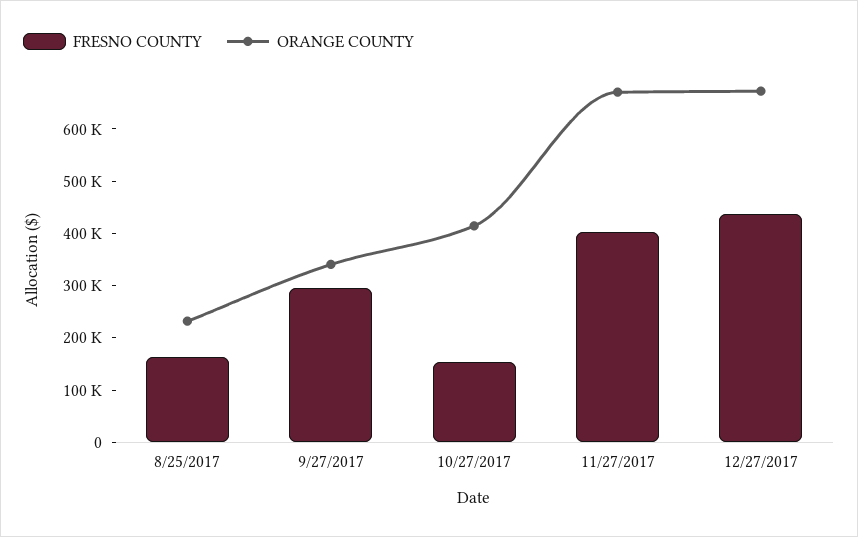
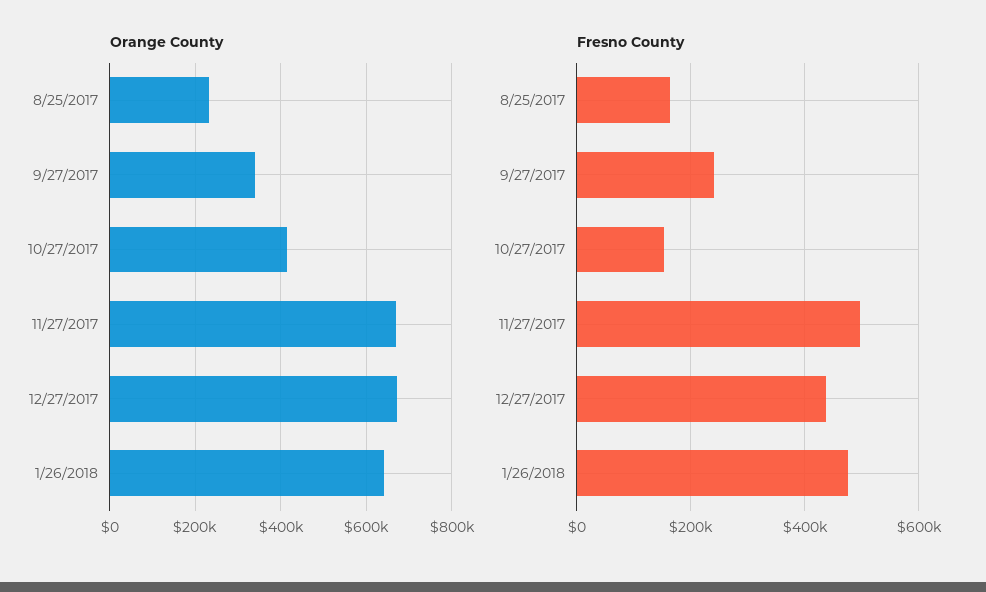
FRESNO COUNTY, 9/27/2017: 300000 -> 240000
FRESNO COUNTY, 11/27/2017: 400000 -> 500000
ORANGE COUNTY, 1/26/2018: none -> 640000
FRESNO COUNTY, 1/26/2018: none -> 480000

